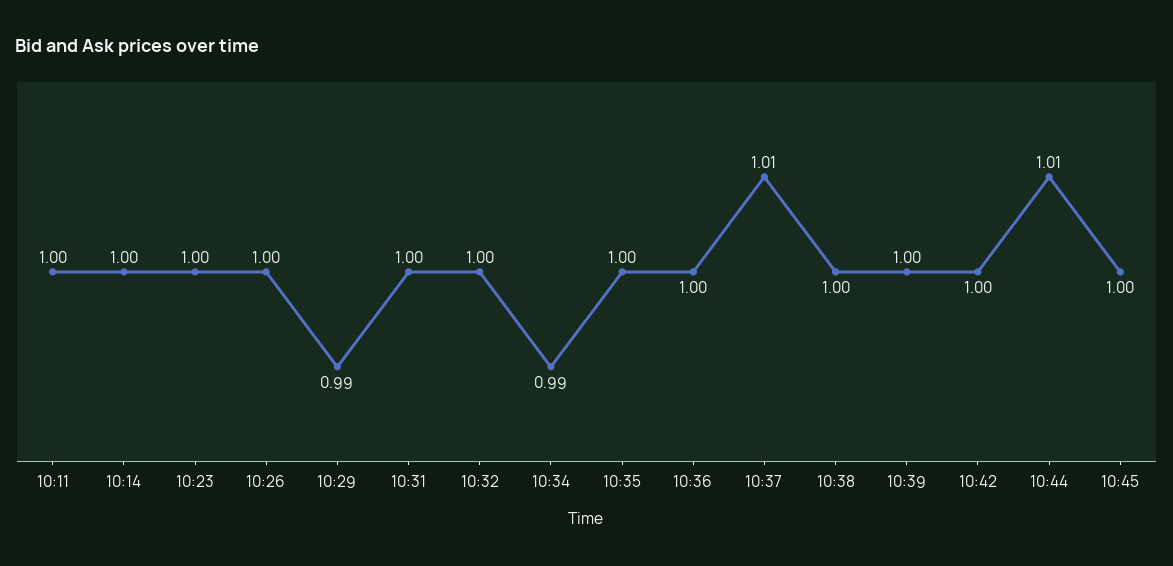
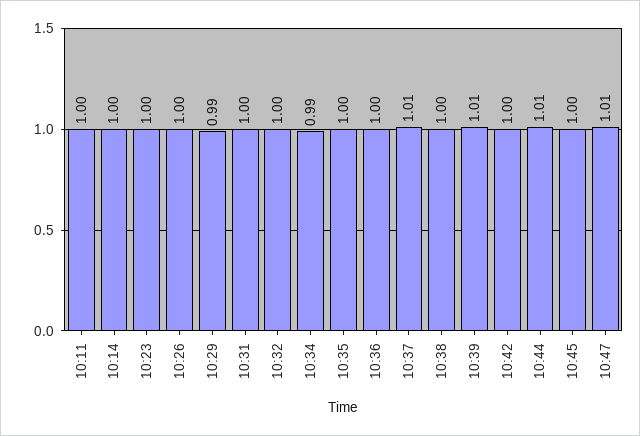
10:39: 1 -> 1.01
10:47: none -> 1.01

